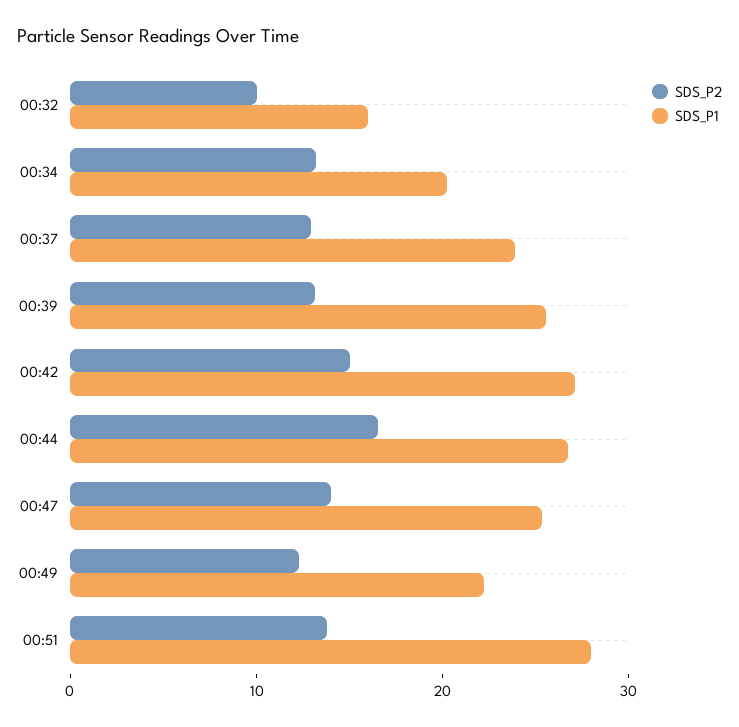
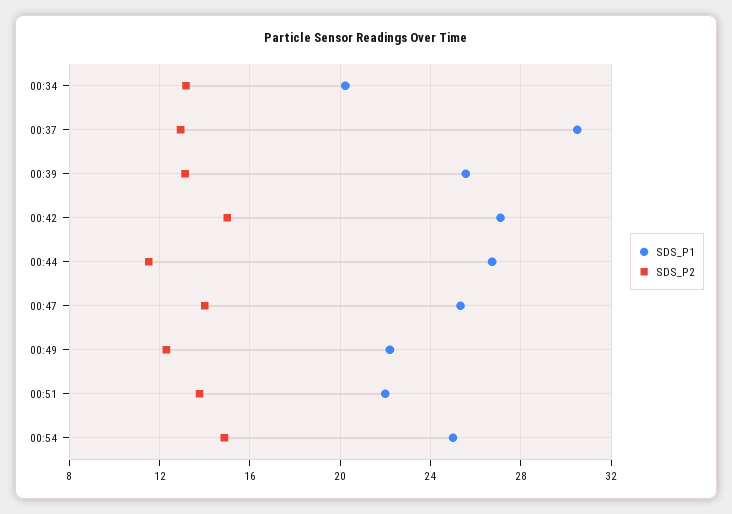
SDS_P2, 00:32: 10 -> none
SDS_P1, 00:32: 16 -> none
SDS_P1, 00:37: 24 -> 30.5
SDS_P2, 00:44: 16 -> 11.5
SDS_P1, 00:51: 28 -> 22
SDS_P1, 00:54: none -> 25
SDS_P2, 00:54: none -> 15

